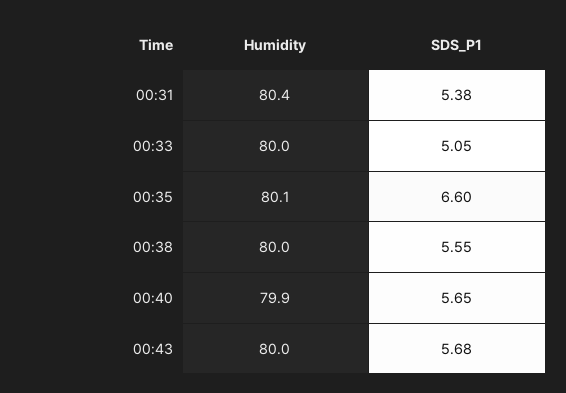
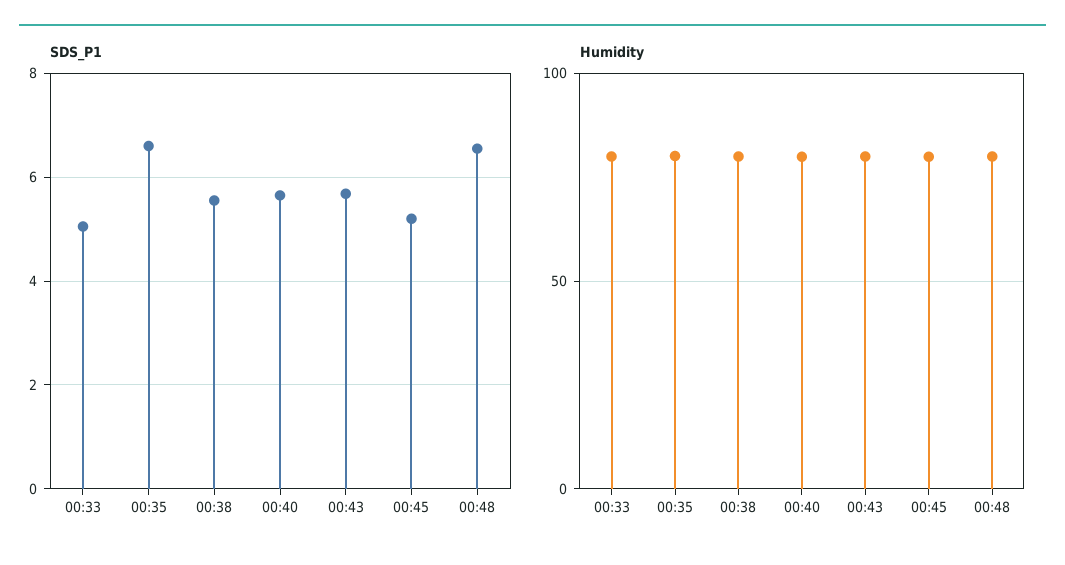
Humidity, 00:31: 80.4 -> none
SDS_P1, 00:31: 5.38 -> none
SDS_P1, 00:45: none -> 5.2
SDS_P1, 00:48: none -> 6.6
Humidity, 00:45: none -> 80
Humidity, 00:48: none -> 80

